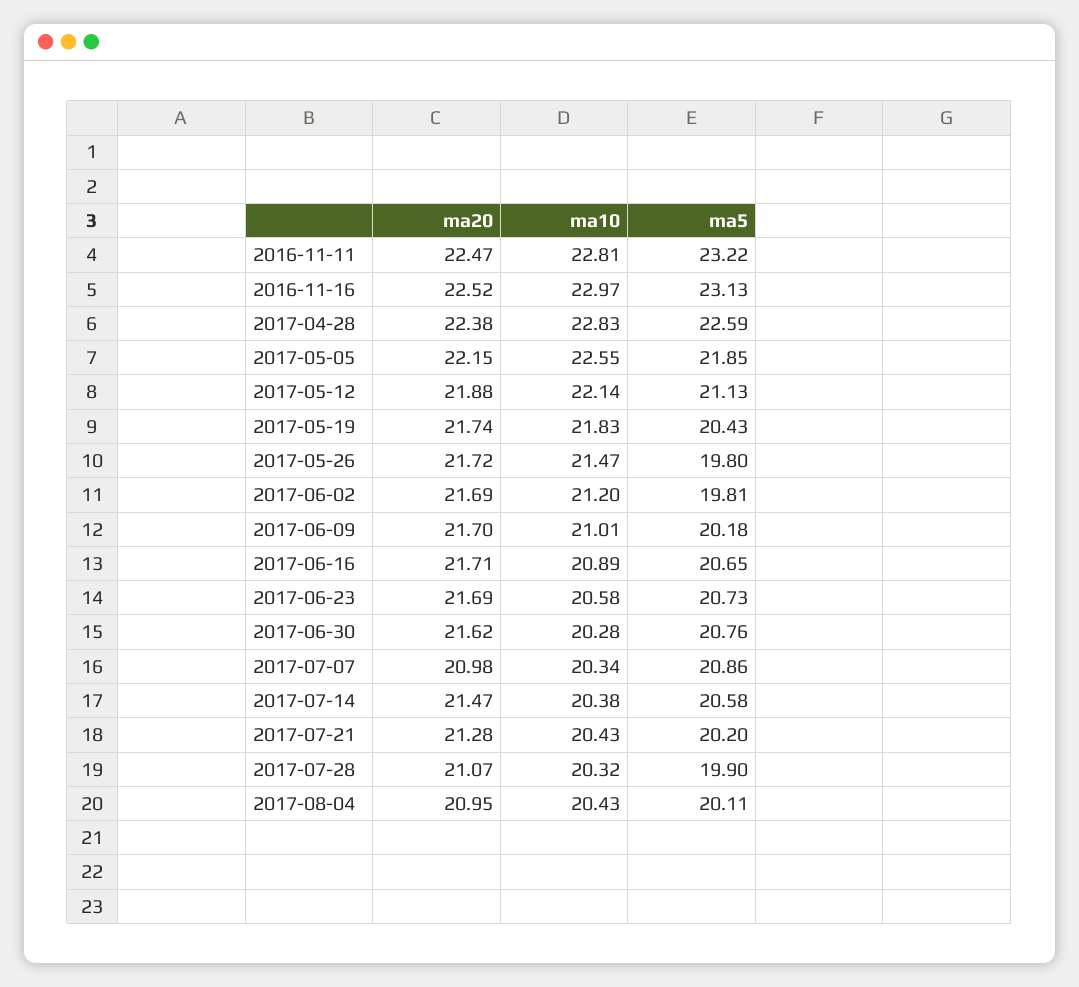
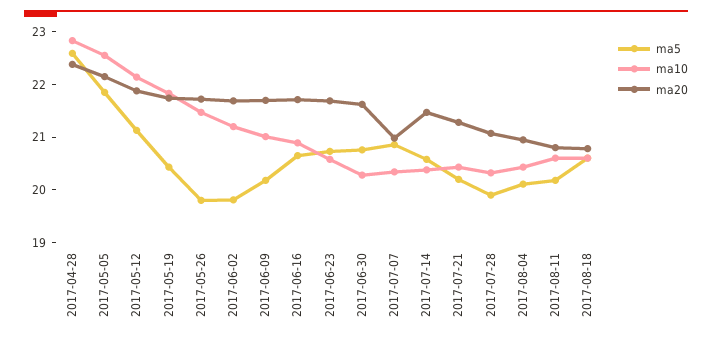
ma20, 2016-11-11: 22.47 -> none
ma10, 2016-11-11: 22.81 -> none
ma5, 2016-11-11: 23.22 -> none
ma20, 2016-11-16: 22.52 -> none
ma10, 2016-11-16: 22.97 -> none
ma5, 2016-11-16: 23.13 -> none
ma5, 2017-08-11: none -> 20.2
ma10, 2017-08-11: none -> 20.6
ma20, 2017-08-11: none -> 20.8
ma5, 2017-08-18: none -> 20.6
ma10, 2017-08-18: none -> 20.6
ma20, 2017-08-18: none -> 20.8

